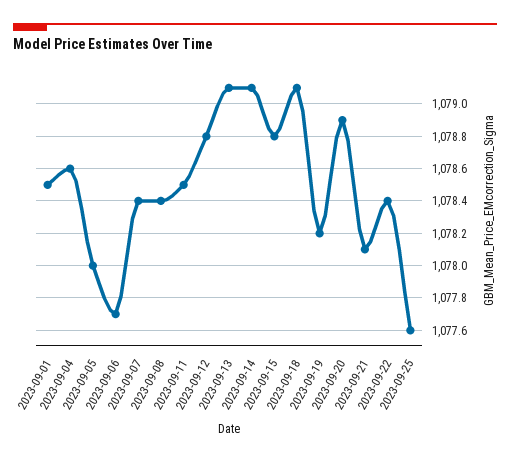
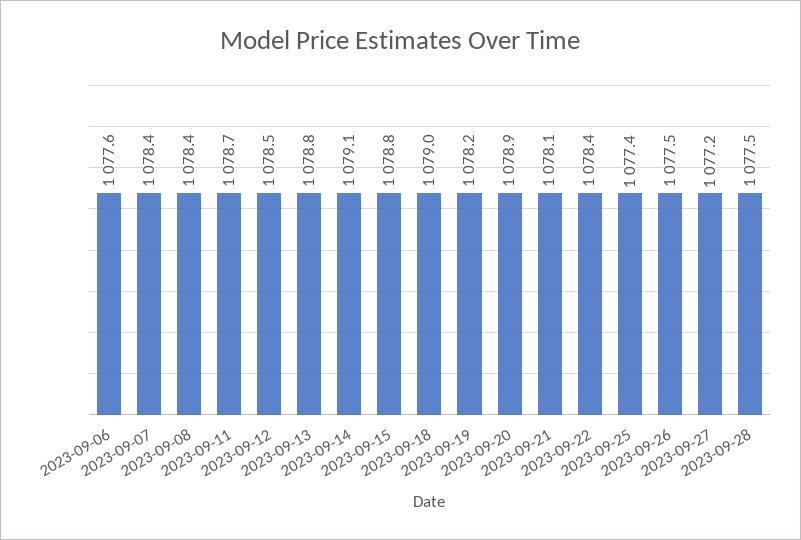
2023-09-01: 1078.5 -> none
2023-09-04: 1078.6 -> none
2023-09-05: 1078 -> none
2023-09-06: 1077.7 -> 1077.6
2023-09-11: 1078.5 -> 1078.7
2023-09-12: 1078.8 -> 1078.5
2023-09-13: 1079.1 -> 1078.8
2023-09-18: 1079.1 -> 1079
2023-09-25: 1077.6 -> 1077.4
2023-09-26: none -> 1077.5
2023-09-27: none -> 1077.2
2023-09-28: none -> 1077.5

